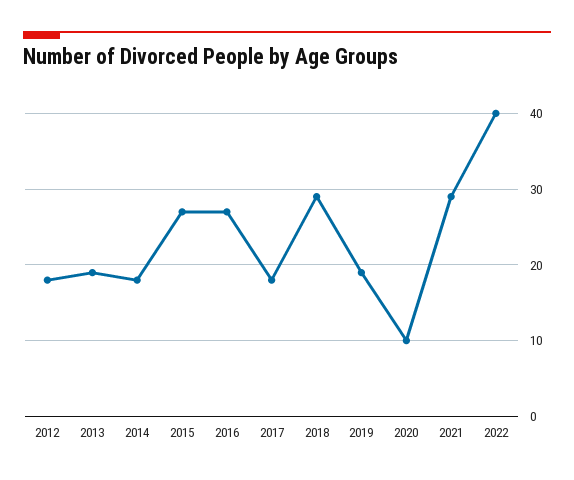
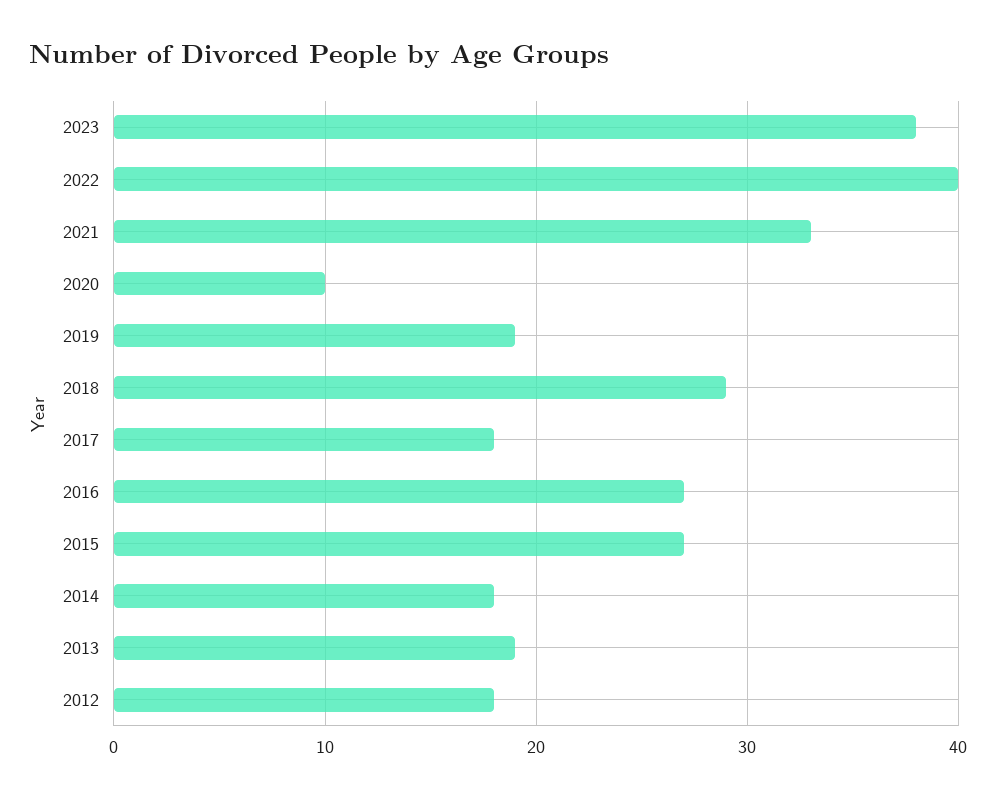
2021: 29 -> 33
2023: none -> 38

